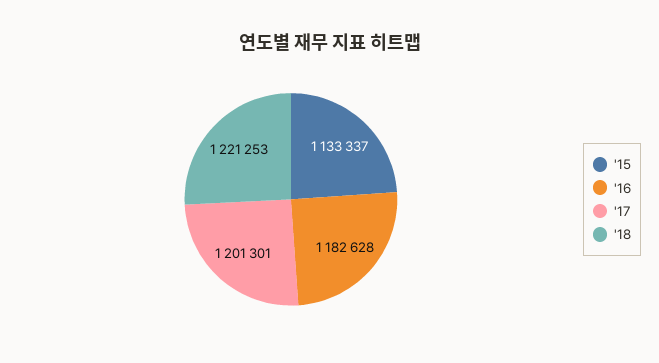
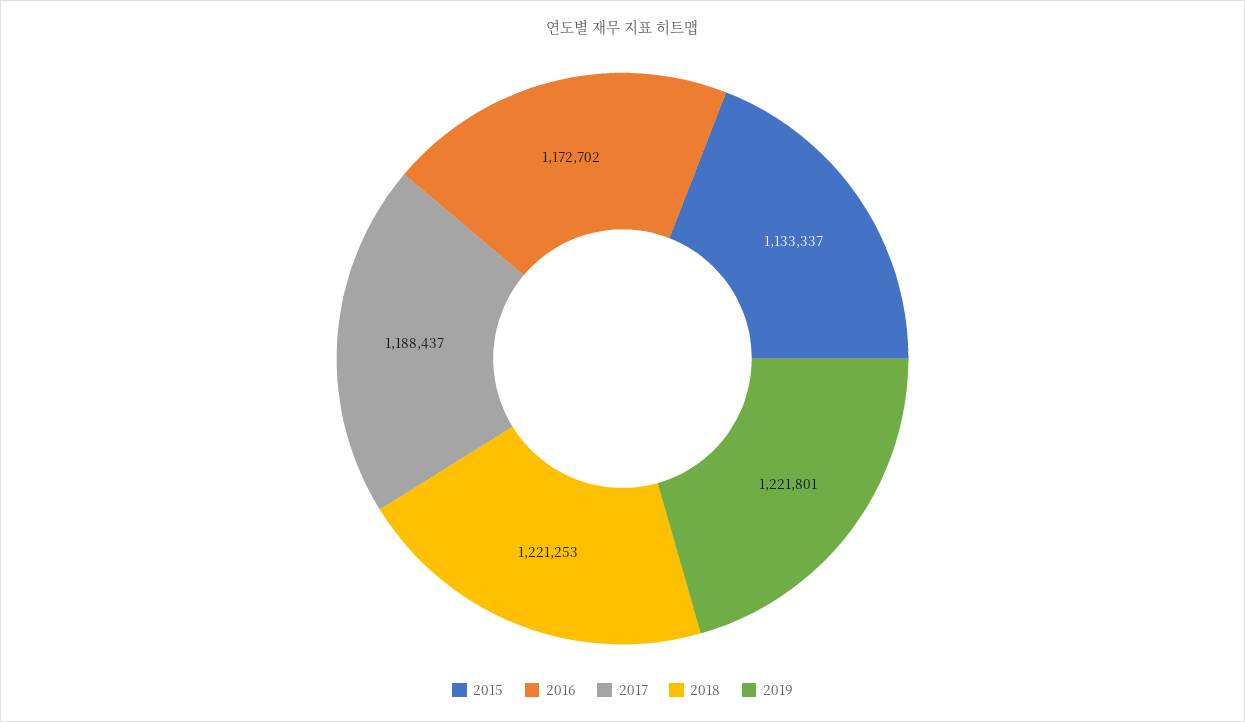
'16: 1182628 -> 1172702
'17: 1201301 -> 1188437
2019: none -> 1221801

